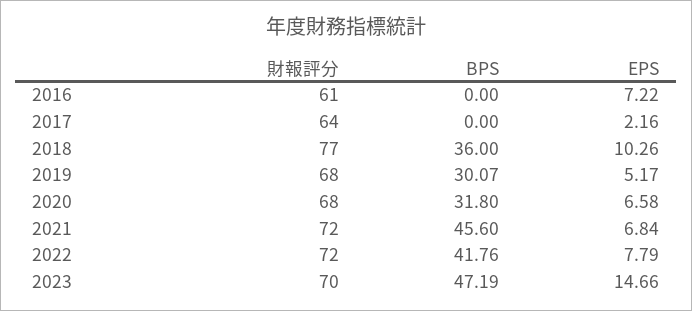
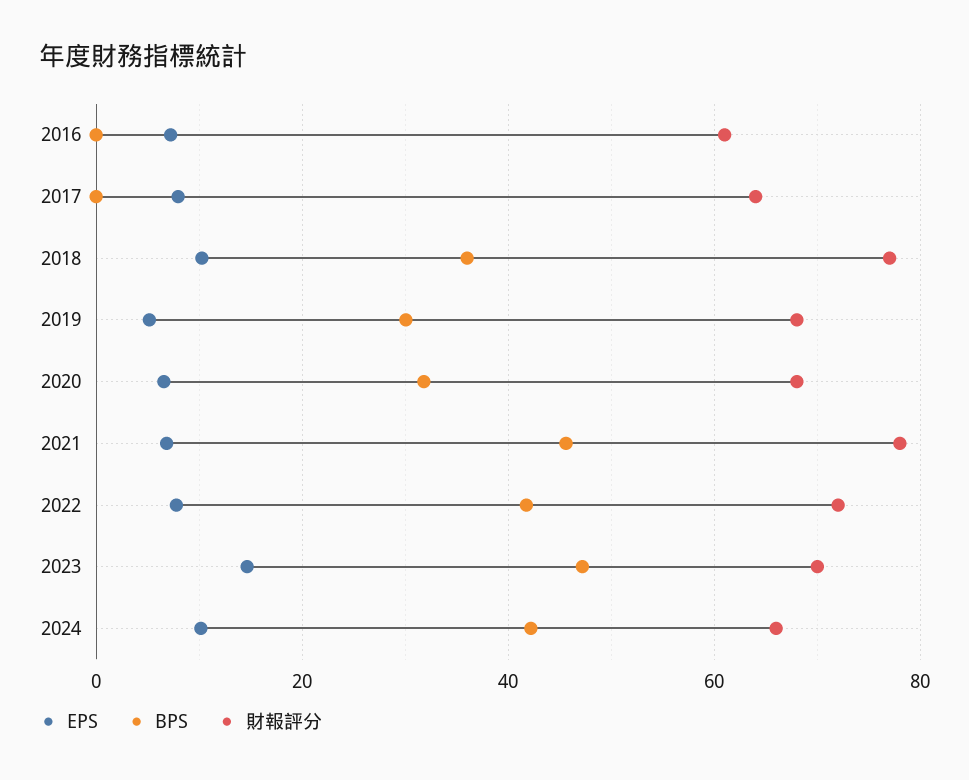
EPS, 2017: 2.16 -> 8
財報評分, 2021: 72 -> 78
EPS, 2024: none -> 10
BPS, 2024: none -> 42
財報評分, 2024: none -> 66

